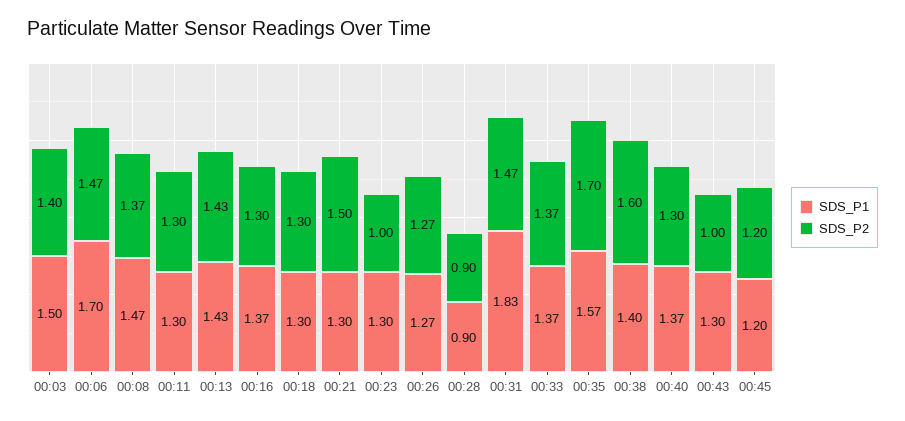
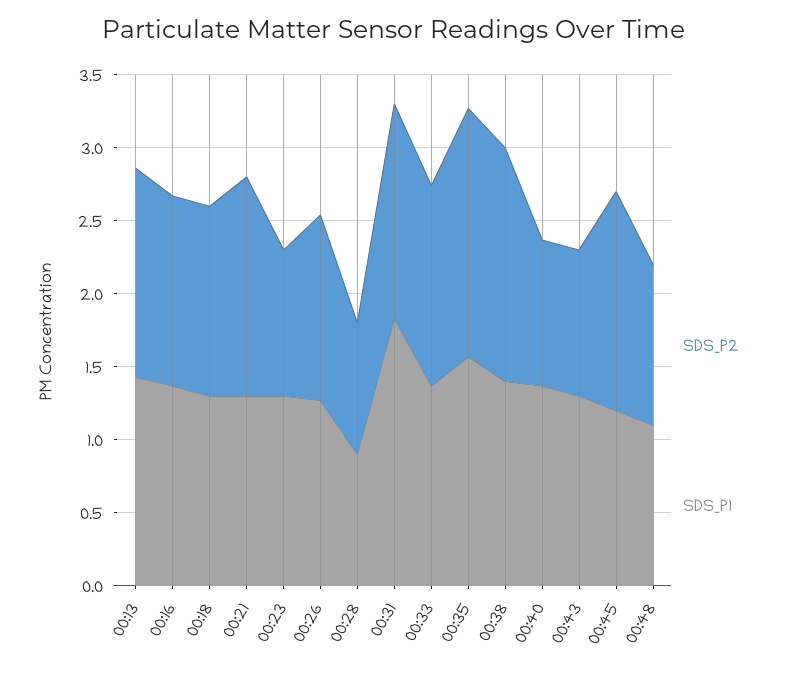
SDS_P1, 00:03: 1.5 -> none
SDS_P2, 00:03: 1.4 -> none
SDS_P1, 00:06: 1.7 -> none
SDS_P2, 00:06: 1.47 -> none
SDS_P1, 00:08: 1.47 -> none
SDS_P2, 00:08: 1.37 -> none
SDS_P1, 00:11: 1.3 -> none
SDS_P2, 00:11: 1.3 -> none
SDS_P2, 00:40: 1.3 -> 1
SDS_P2, 00:45: 1.2 -> 1.5
SDS_P2, 00:48: none -> 1.1
SDS_P1, 00:48: none -> 1.1

